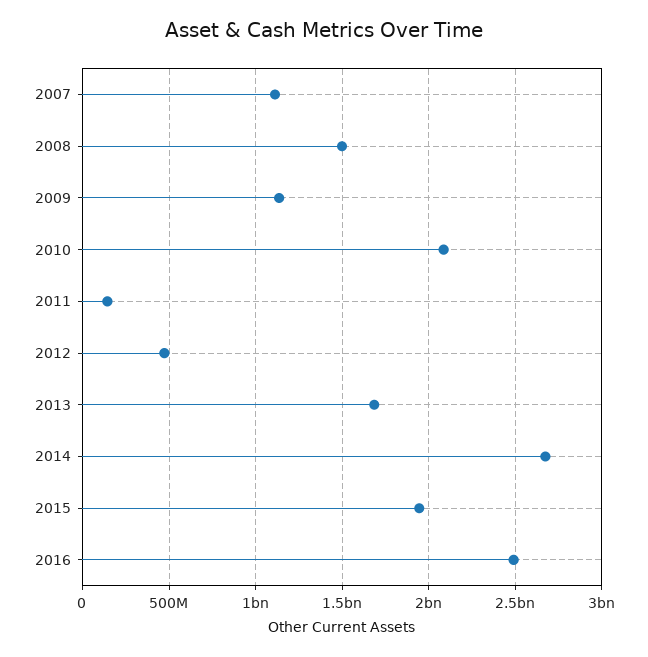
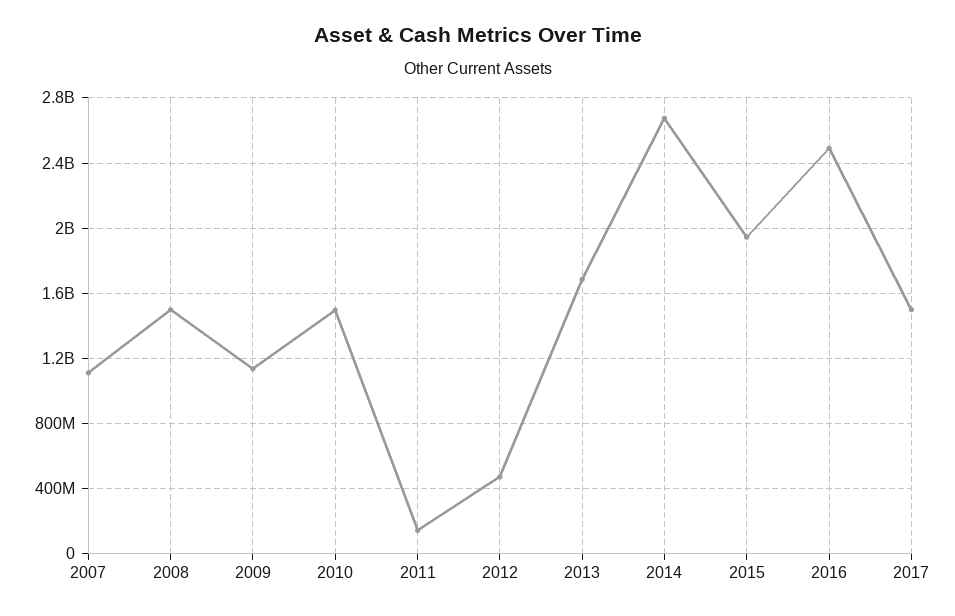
2010: 2100000000 -> 1500000000
2017: none -> 1500000000

